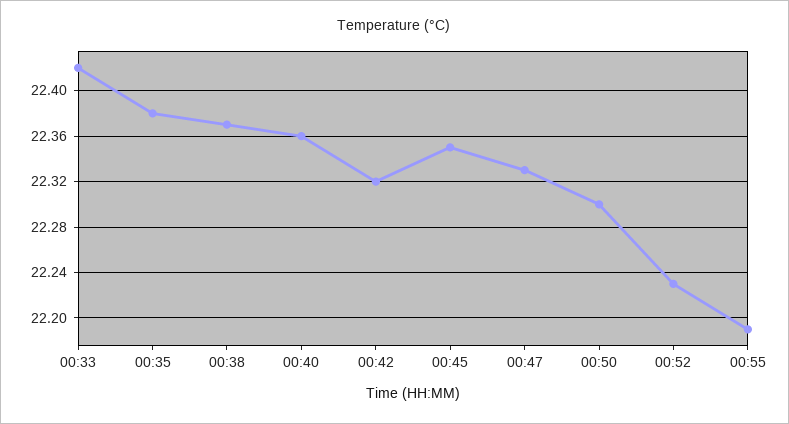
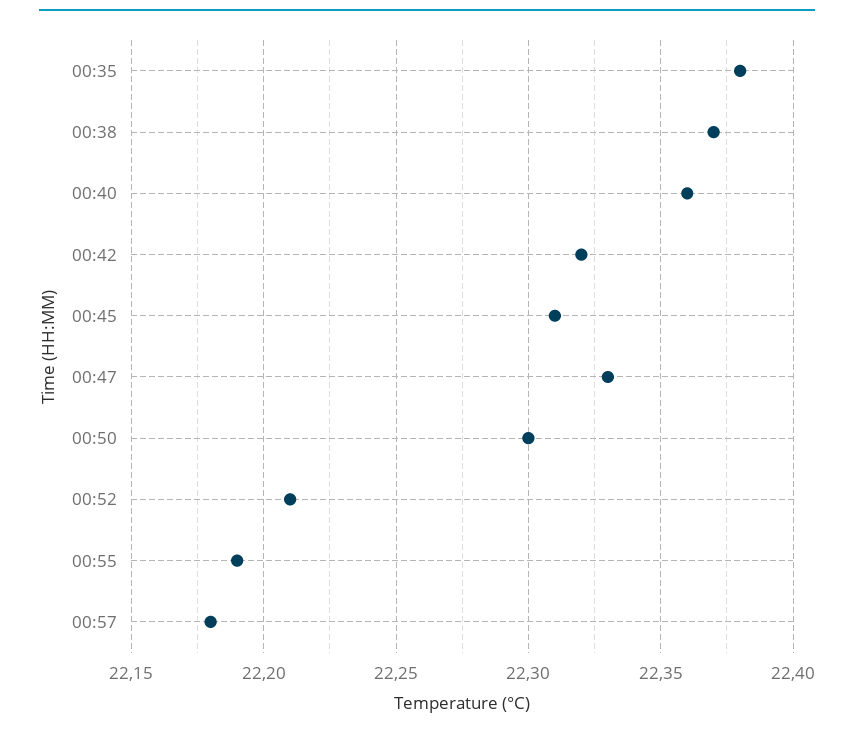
00:33: 22.42 -> none
00:45: 22.35 -> 22.31
00:52: 22.23 -> 22.21
00:57: none -> 22.18

